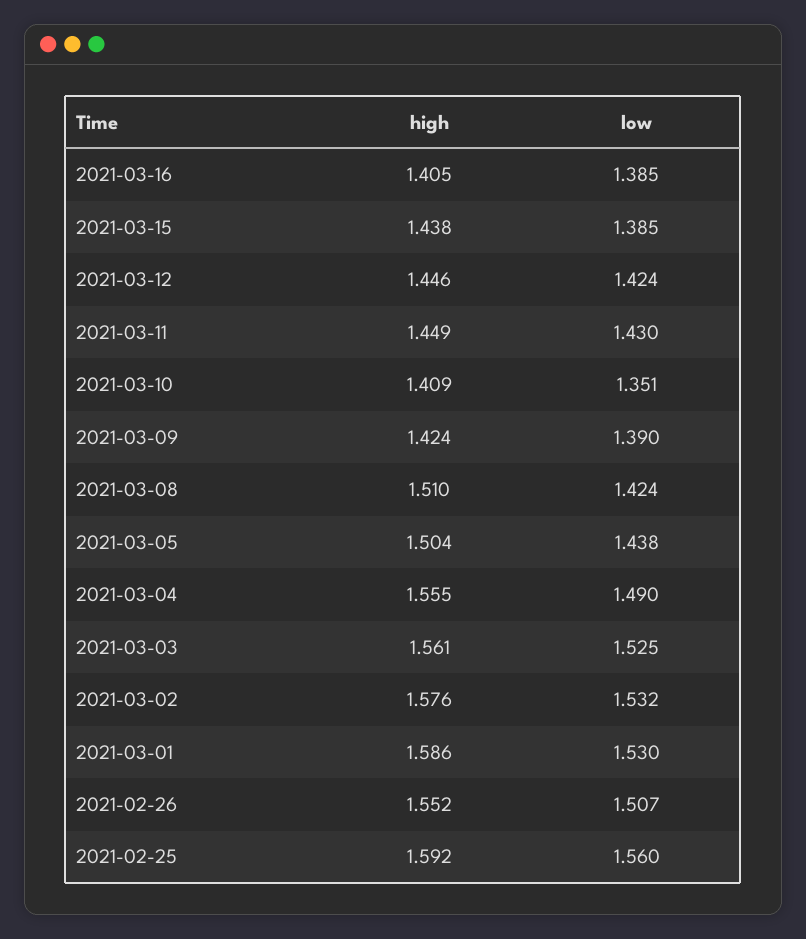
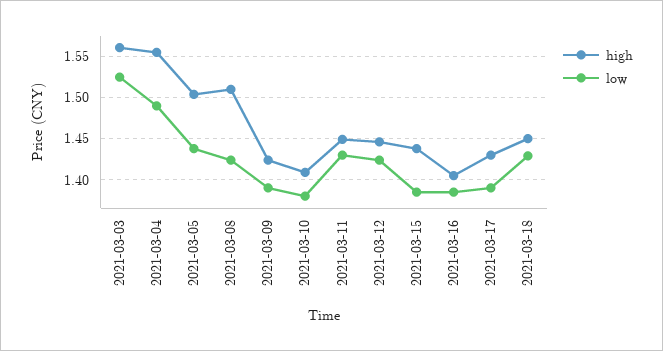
low, 2021-03-10: 1.351 -> 1.38
high, 2021-03-02: 1.576 -> none
low, 2021-03-02: 1.532 -> none
high, 2021-03-01: 1.586 -> none
low, 2021-03-01: 1.53 -> none
high, 2021-02-26: 1.552 -> none
low, 2021-02-26: 1.507 -> none
high, 2021-02-25: 1.592 -> none
low, 2021-02-25: 1.56 -> none
high, 2021-03-17: none -> 1.43
low, 2021-03-17: none -> 1.39
high, 2021-03-18: none -> 1.45
low, 2021-03-18: none -> 1.43

